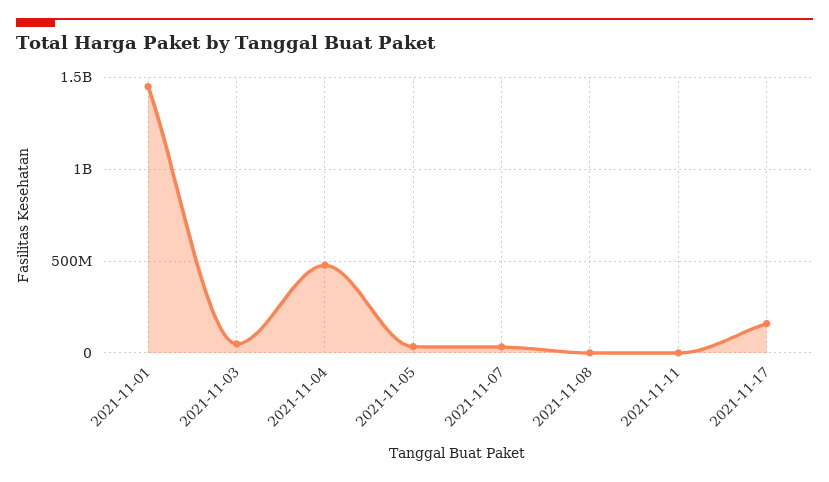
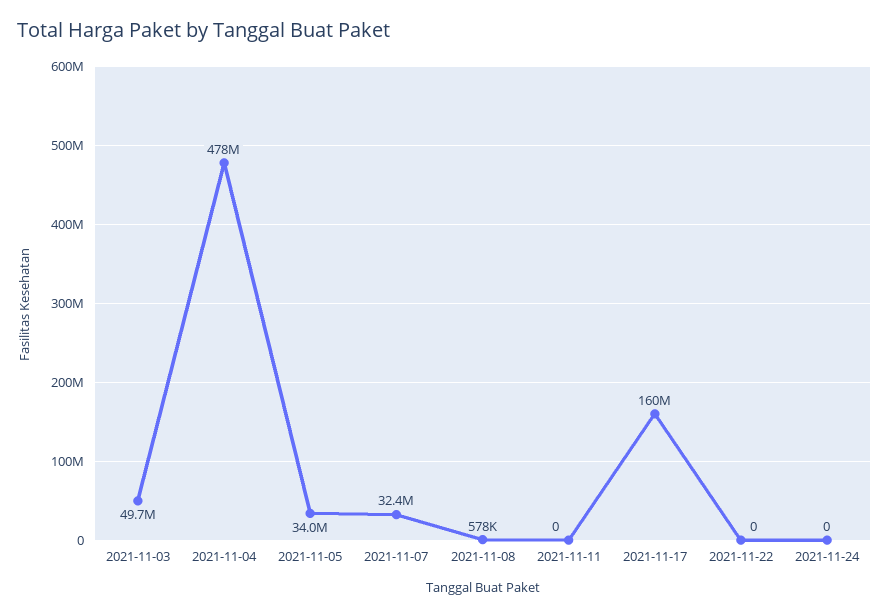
2021-11-01: 1450000000 -> none
2021-11-22: none -> 0
2021-11-24: none -> 0

